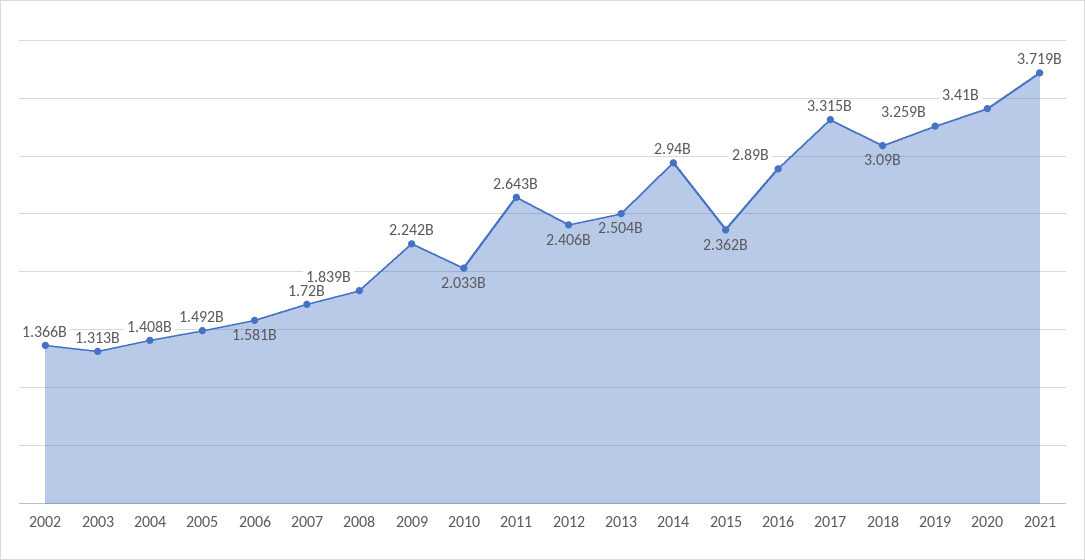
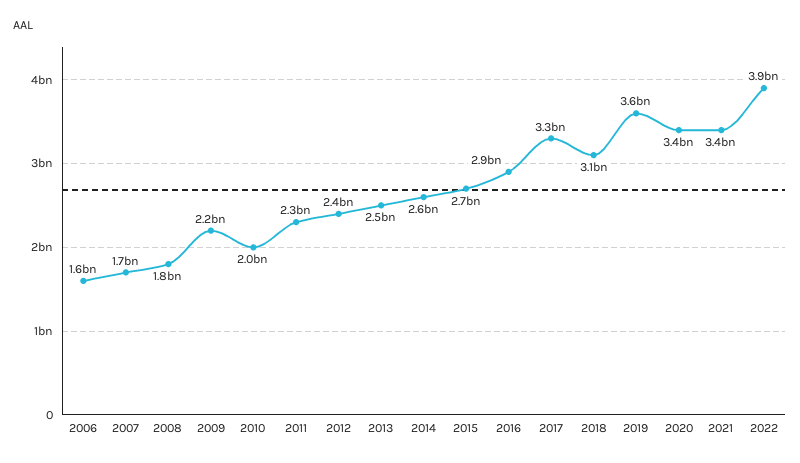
2002: 1366000000 -> none
2003: 1313000000 -> none
2004: 1408000000 -> none
2005: 1492000000 -> none
2011: 2643000000 -> 2300000000
2014: 2940000000 -> 2600000000
2015: 2362000000 -> 2700000000
2019: 3259000000 -> 3600000000
2021: 3719000000 -> 3400000000
2022: none -> 3900000000

